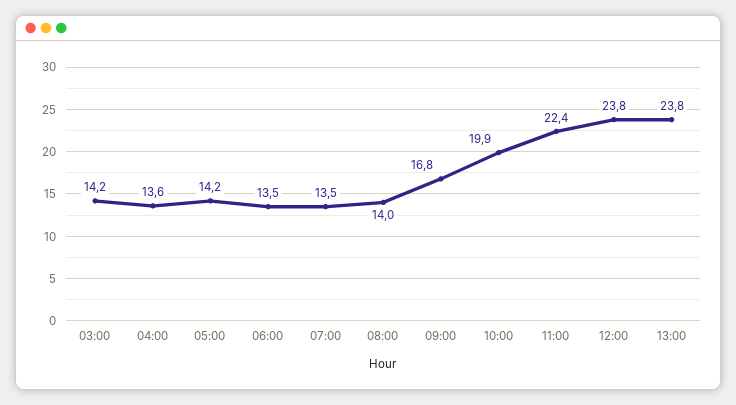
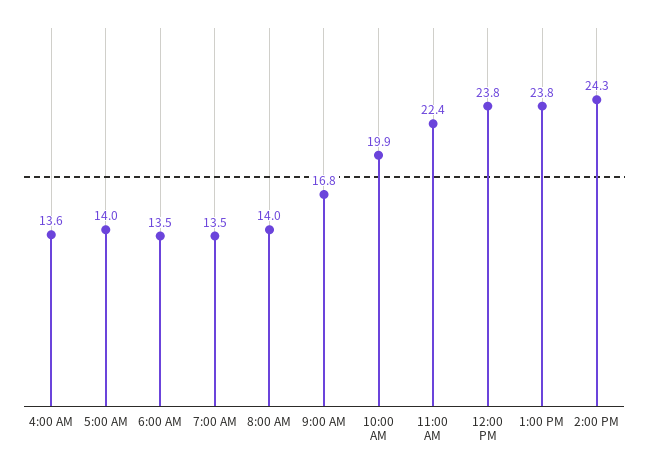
03:00: 14.2 -> none
05:00: 14.2 -> 14
2:00 PM: none -> 24.3

